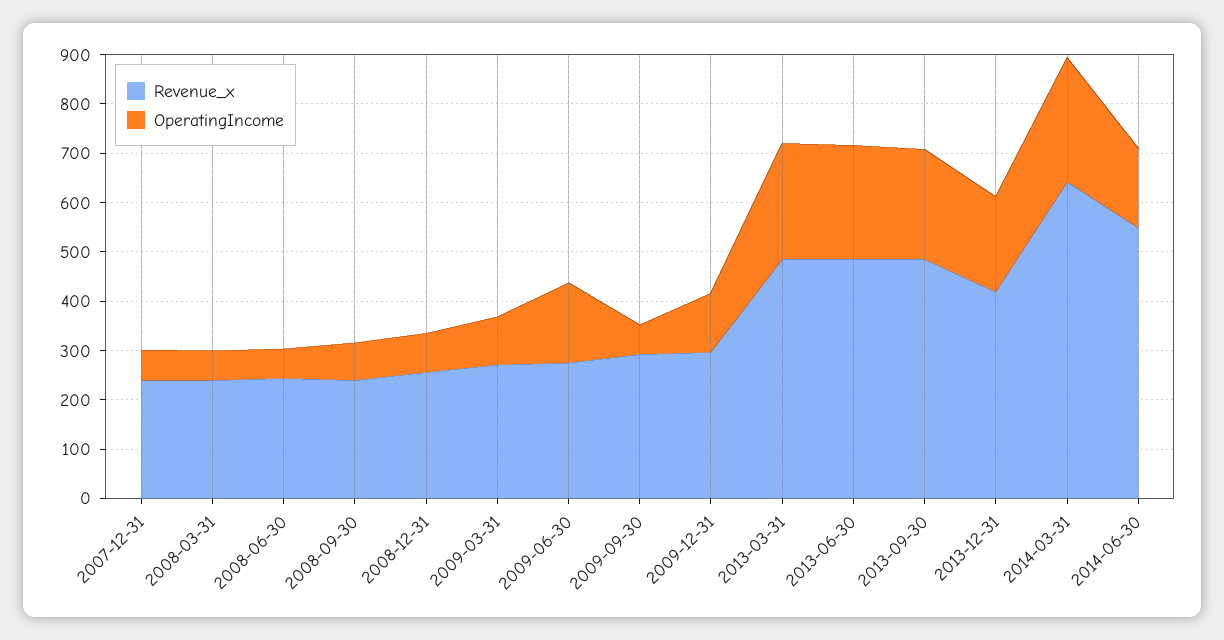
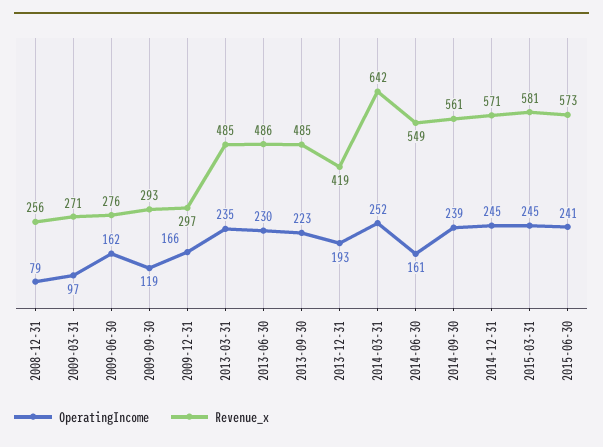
Revenue_x, 2007-12-31: 240 -> none
OperatingIncome, 2007-12-31: 60 -> none
Revenue_x, 2008-03-31: 240 -> none
OperatingIncome, 2008-03-31: 60 -> none
Revenue_x, 2008-06-30: 240 -> none
OperatingIncome, 2008-06-30: 60 -> none
Revenue_x, 2008-09-30: 240 -> none
OperatingIncome, 2008-09-30: 80 -> none
OperatingIncome, 2009-09-30: 60 -> 119
OperatingIncome, 2009-12-31: 120 -> 166
OperatingIncome, 2014-09-30: none -> 239
Revenue_x, 2014-09-30: none -> 561
OperatingIncome, 2014-12-31: none -> 245
Revenue_x, 2014-12-31: none -> 571
OperatingIncome, 2015-03-31: none -> 245
Revenue_x, 2015-03-31: none -> 581
OperatingIncome, 2015-06-30: none -> 241
Revenue_x, 2015-06-30: none -> 573

